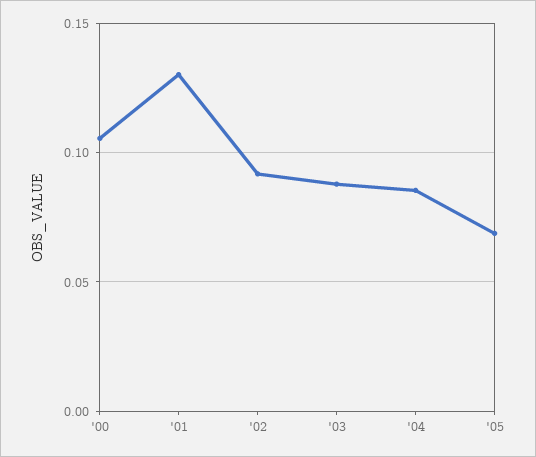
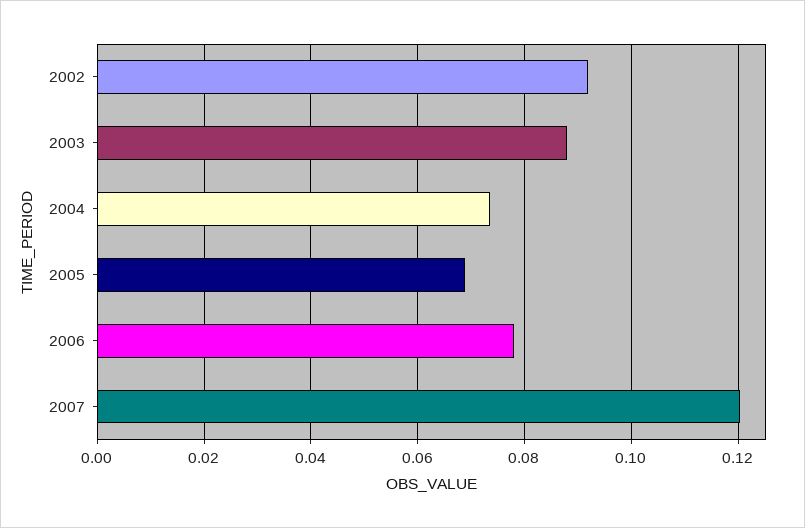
'00: 0.105 -> none
'01: 0.13 -> none
'04: 0.085 -> 0.074
2006: none -> 0.078
2007: none -> 0.12

